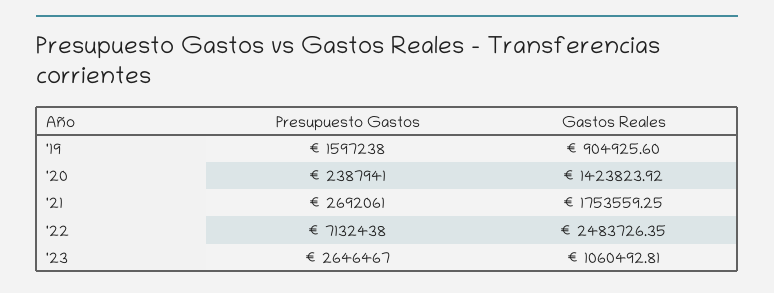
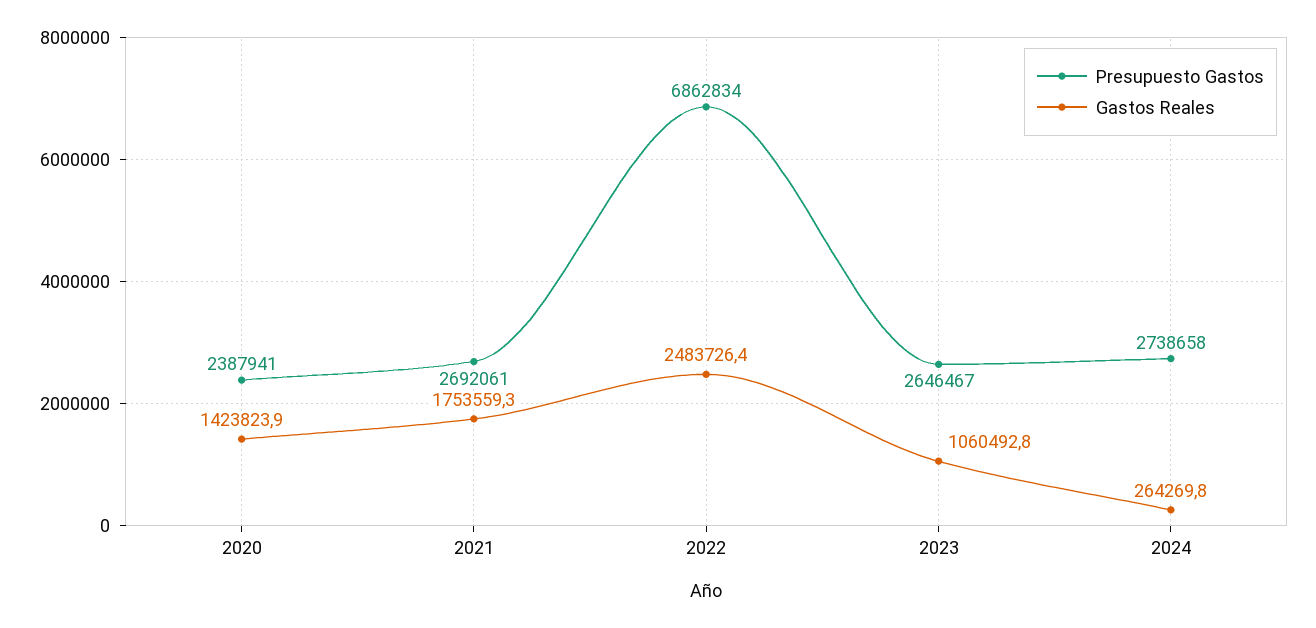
Presupuesto Gastos, '19: 1597238 -> none
Gastos Reales, '19: 904925.6 -> none
Presupuesto Gastos, '22: 7132438 -> 6862834
Presupuesto Gastos, 2024: none -> 2738658
Gastos Reales, 2024: none -> 264269.8

